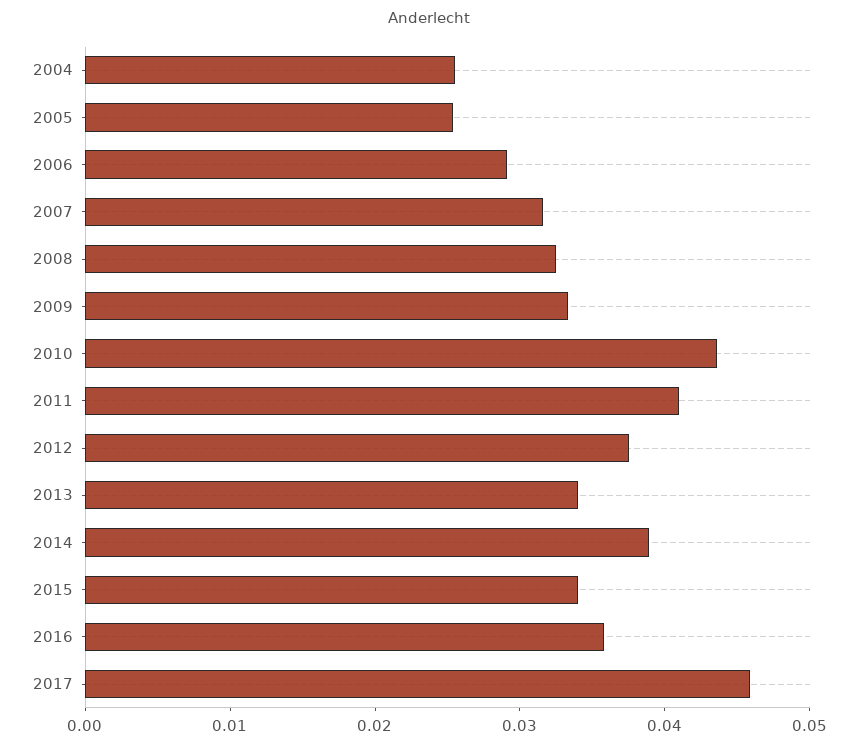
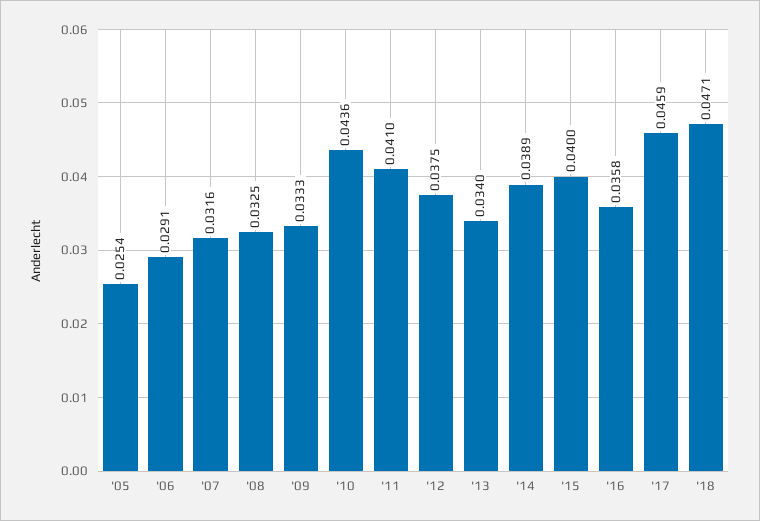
2004: 0.026 -> none
2015: 0.034 -> 0.04
'18: none -> 0.0471

